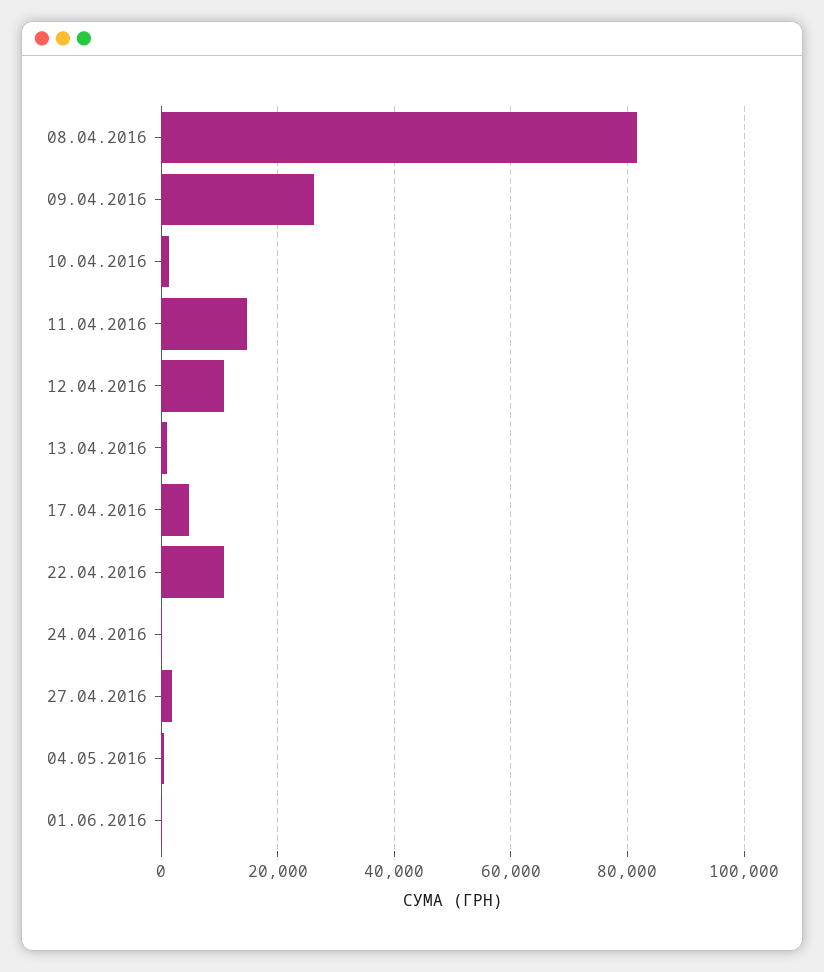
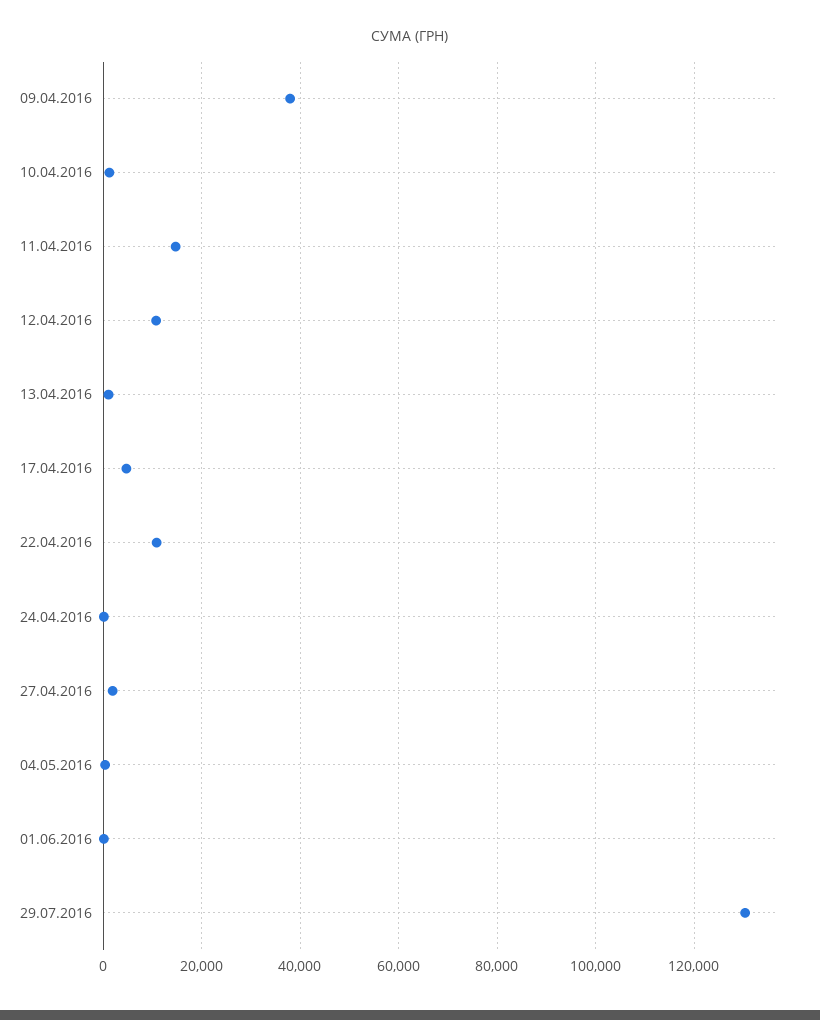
08.04.2016: 82000 -> none
09.04.2016: 26000 -> 38000
29.07.2016: none -> 130000

